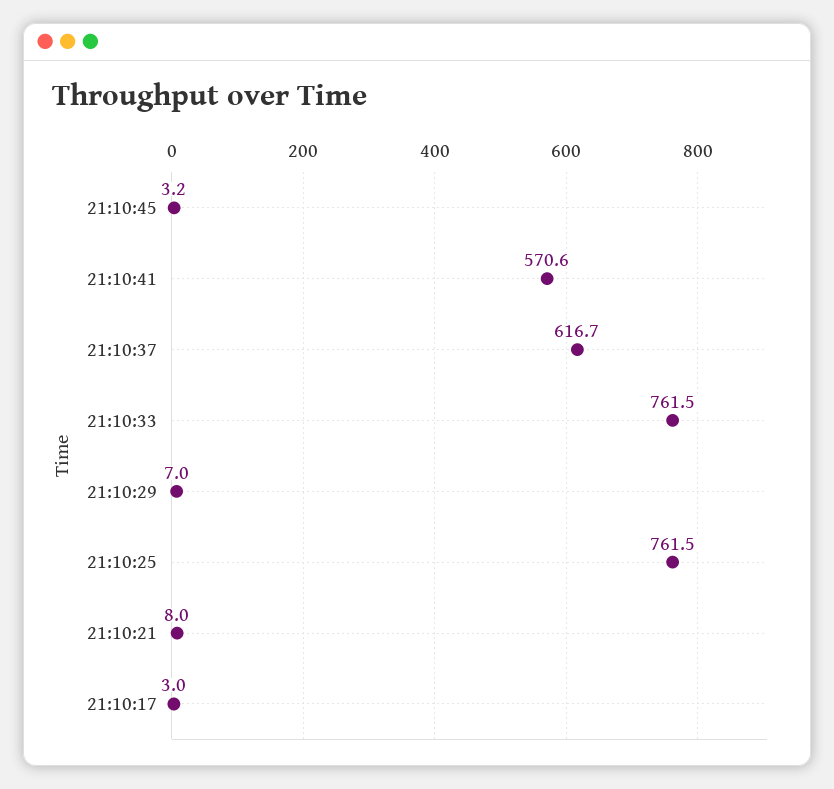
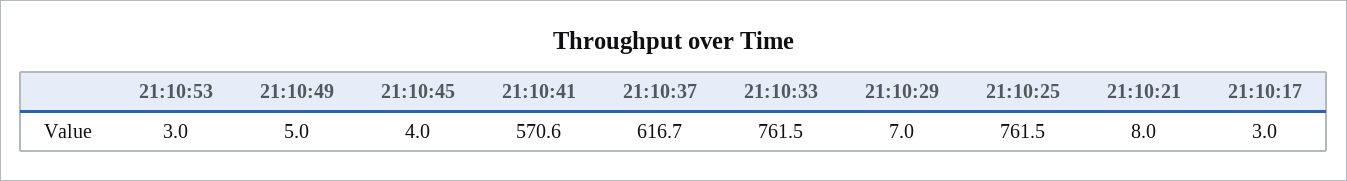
21:10:45: 3.2 -> 4
21:10:53: none -> 3
21:10:49: none -> 5

